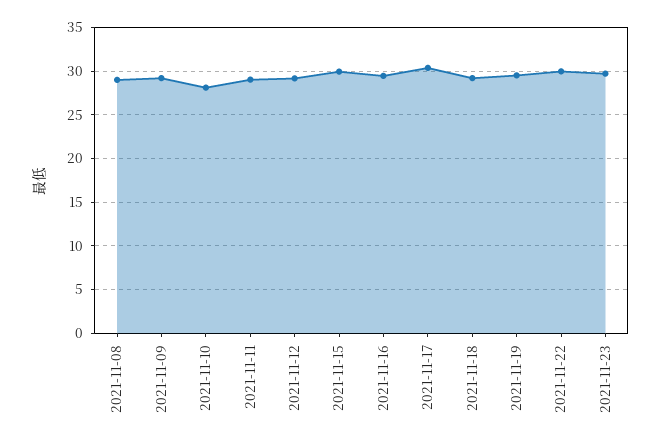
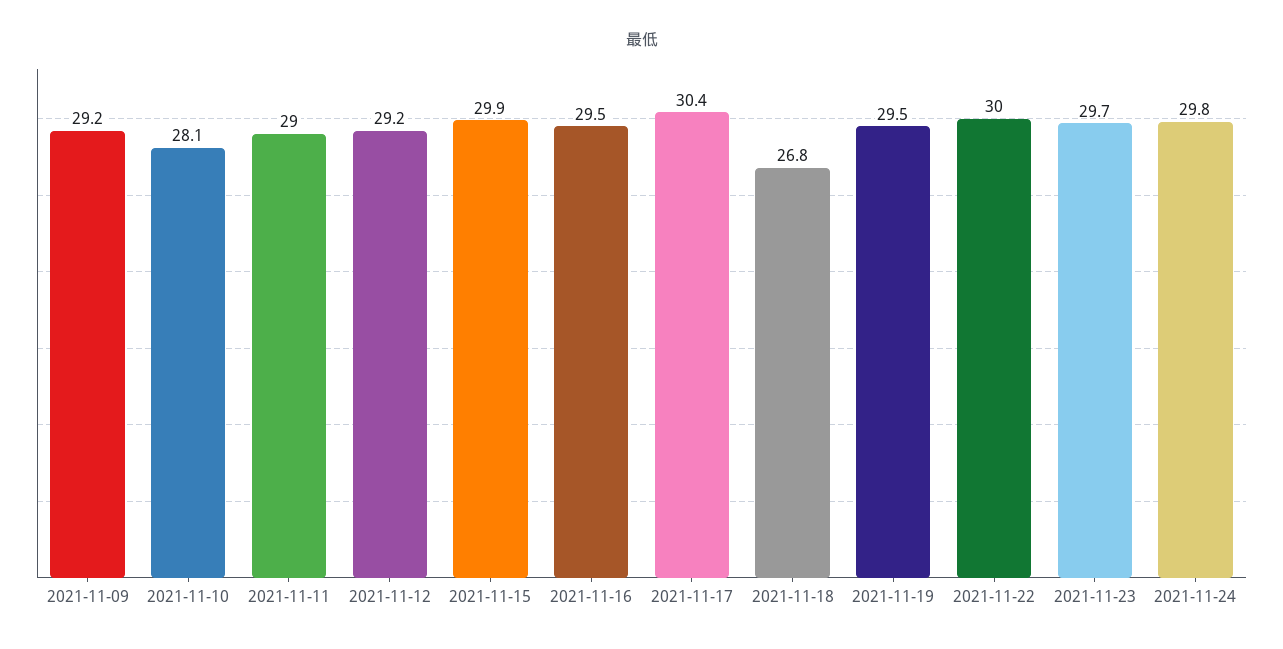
2021-11-08: 29 -> none
2021-11-18: 29 -> 26.8
2021-11-24: none -> 29.8

